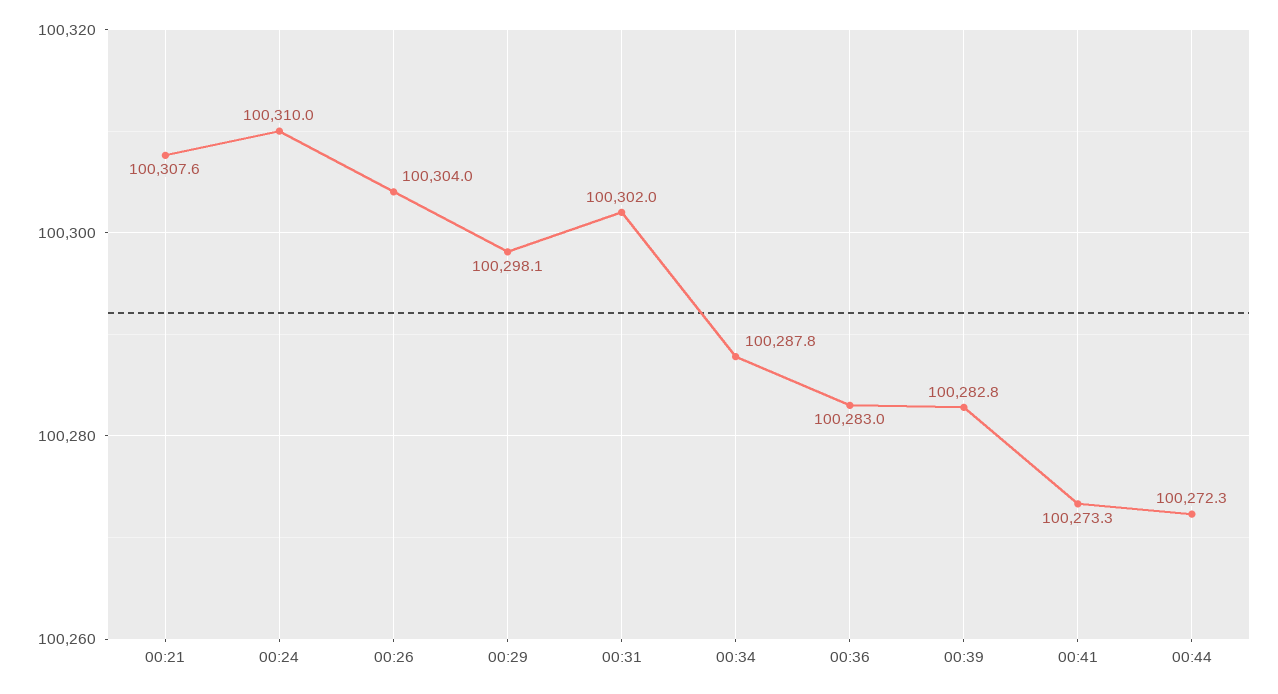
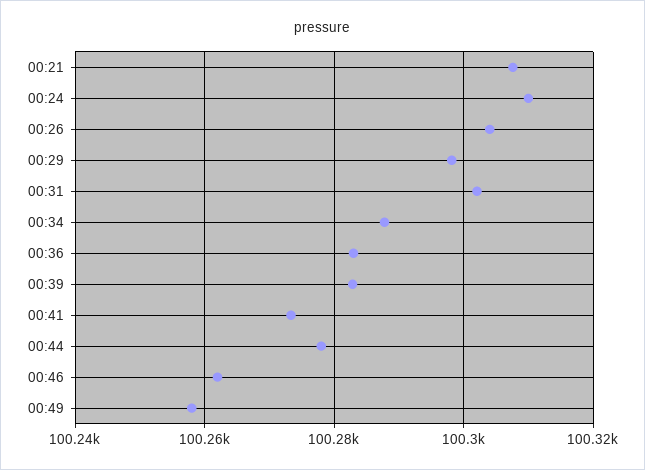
00:44: 100272.3 -> 100278
00:46: none -> 100262
00:49: none -> 100258

